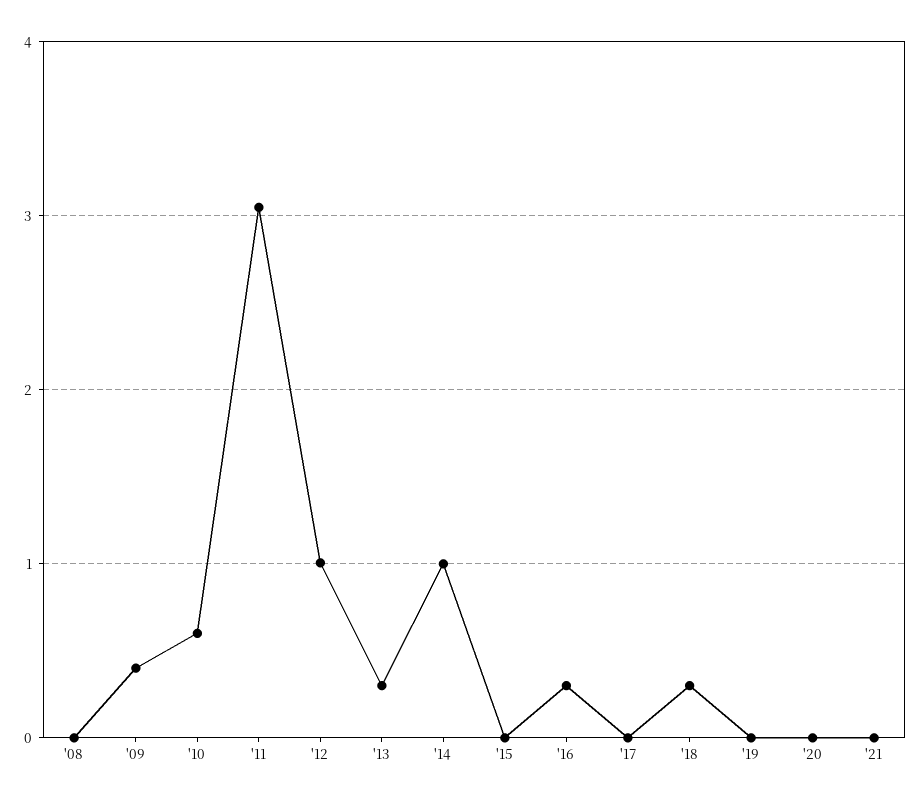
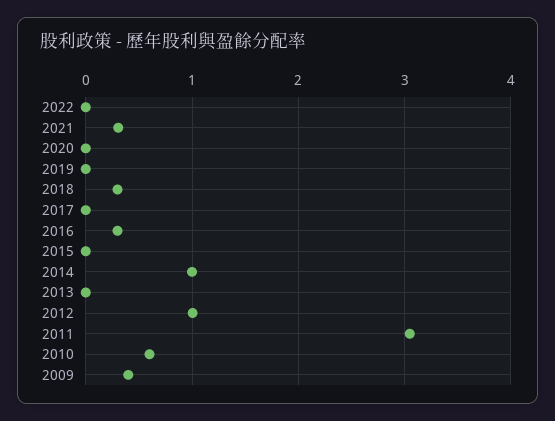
'08: 0 -> none
'13: 0.3 -> 0
'21: 0 -> 0.3
2022: none -> 0

